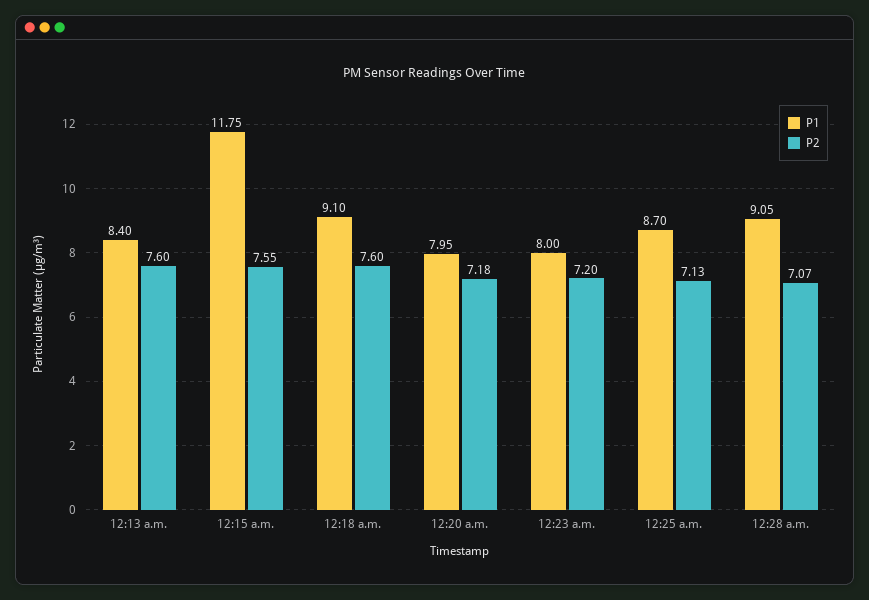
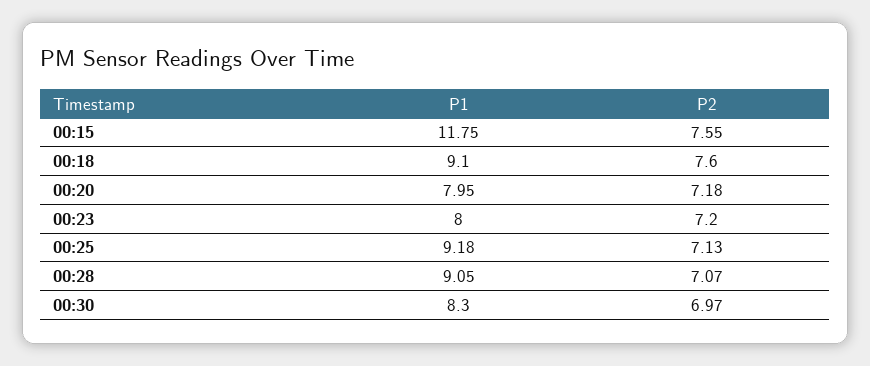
P1, 12:13 a.m.: 8.4 -> none
P2, 12:13 a.m.: 7.6 -> none
P1, 12:25 a.m.: 8.7 -> 9.18
P1, 00:30: none -> 8.3
P2, 00:30: none -> 6.97

